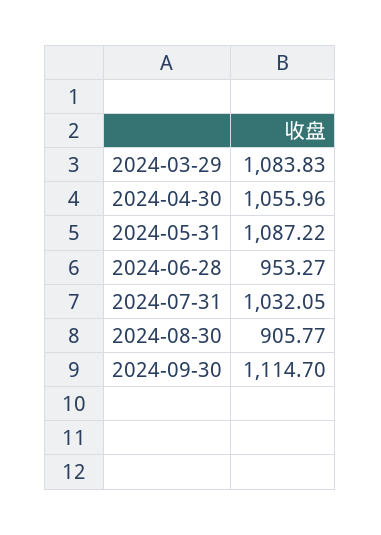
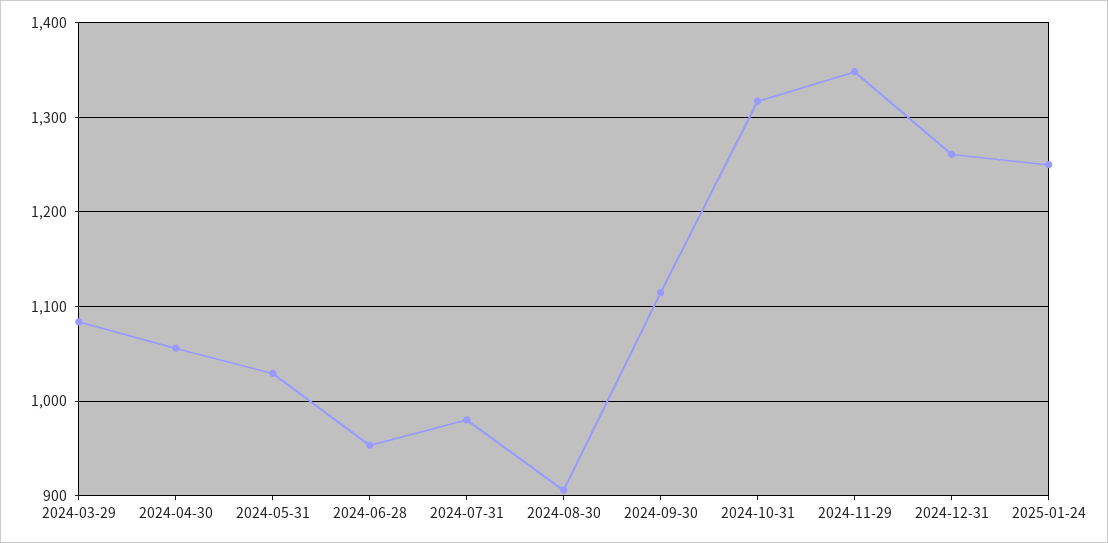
2024-05-31: 1087.22 -> 1030
2024-07-31: 1032.05 -> 980
2024-10-31: none -> 1320
2024-11-29: none -> 1350
2024-12-31: none -> 1260
2025-01-24: none -> 1250

